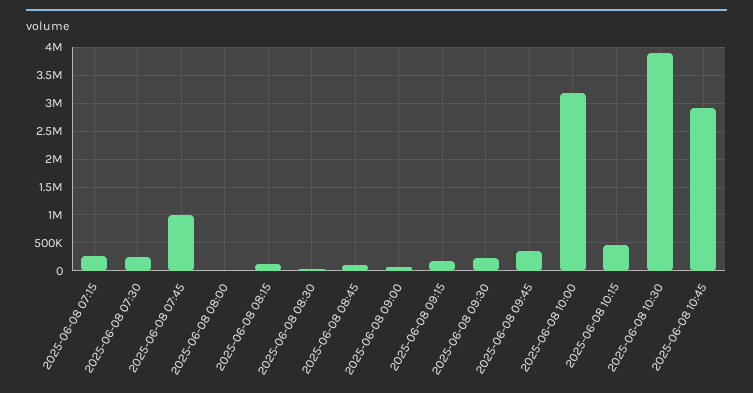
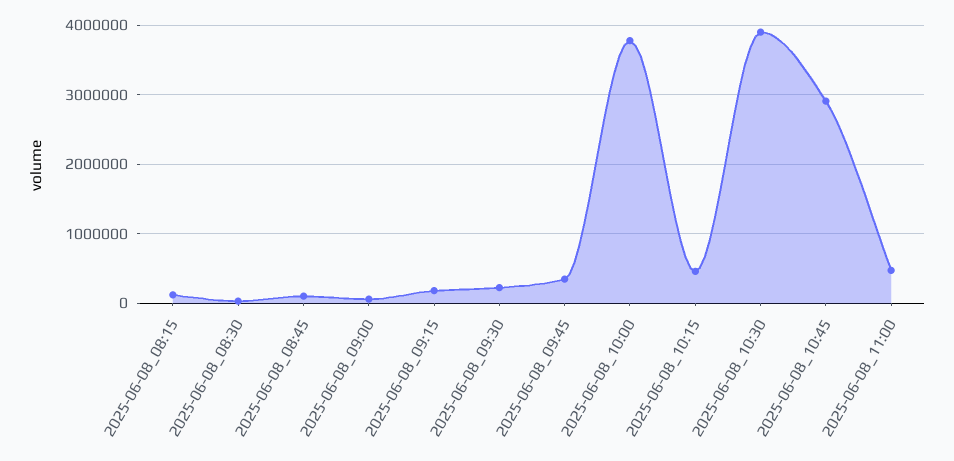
2025-06-08 07:15: 250000 -> none
2025-06-08 07:30: 250000 -> none
2025-06-08 07:45: 1000000 -> none
2025-06-08 08:00: 0 -> none
2025-06-08 10:00: 3250000 -> 3800000
2025-06-08_11:00: none -> 500000

